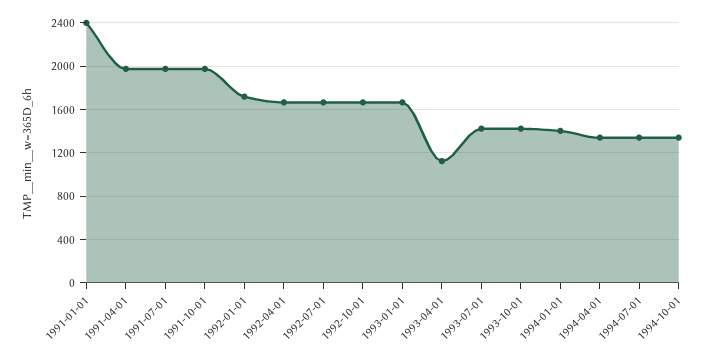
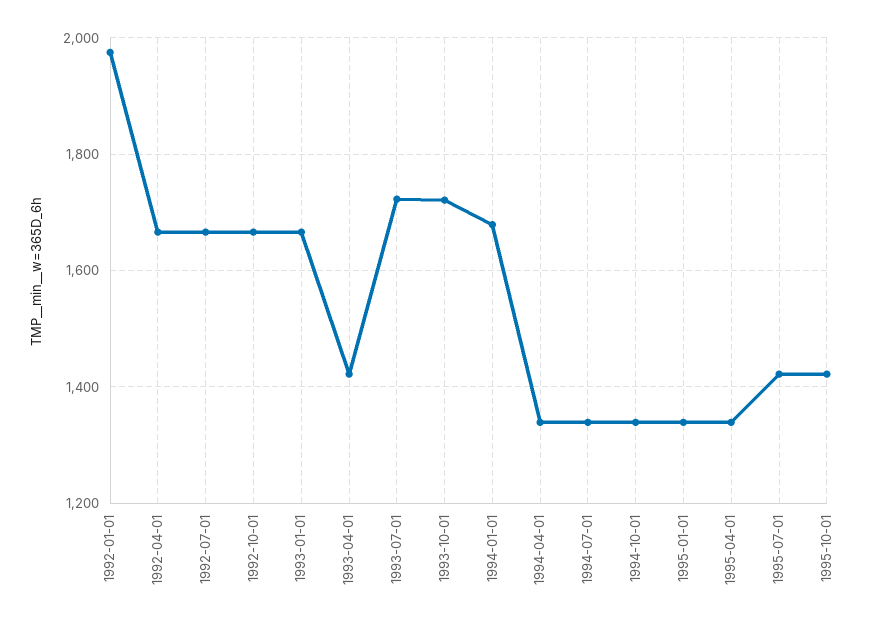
1991-01-01: 2400 -> none
1991-04-01: 2000 -> none
1991-07-01: 2000 -> none
1991-10-01: 2000 -> none
1992-01-01: 1700 -> 1980
1993-04-01: 1100 -> 1420
1993-07-01: 1400 -> 1720
1993-10-01: 1400 -> 1720
1994-01-01: 1400 -> 1680
1995-01-01: none -> 1340
1995-04-01: none -> 1340
1995-07-01: none -> 1420
1995-10-01: none -> 1420

